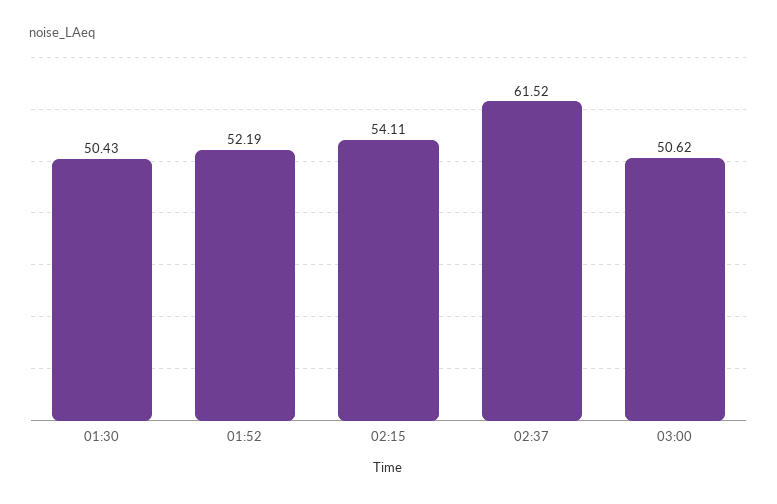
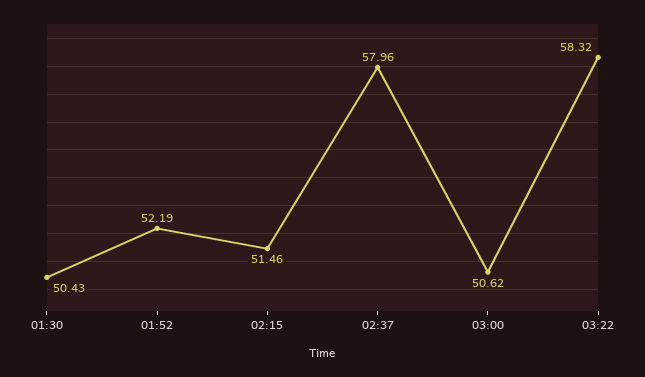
02:15: 54.11 -> 51.46
02:37: 61.52 -> 57.96
03:22: none -> 58.32

